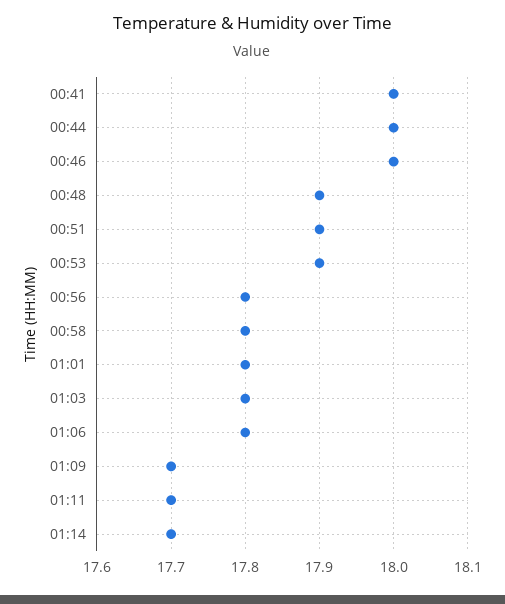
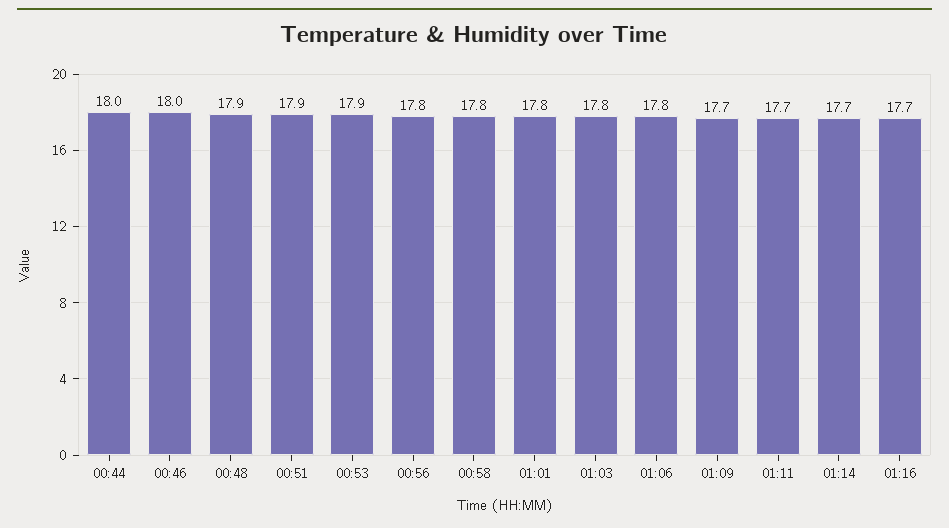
00:41: 18 -> none
01:16: none -> 17.7

